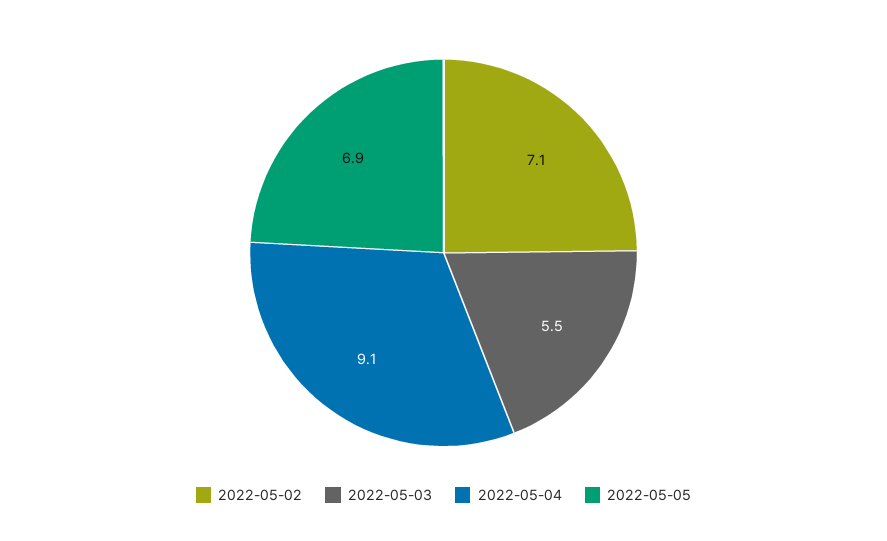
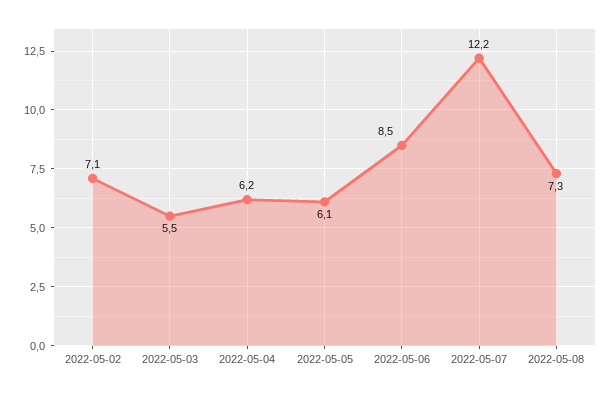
2022-05-04: 9.1 -> 6.2
2022-05-05: 6.9 -> 6.1
2022-05-06: none -> 8.5
2022-05-07: none -> 12.2
2022-05-08: none -> 7.3

